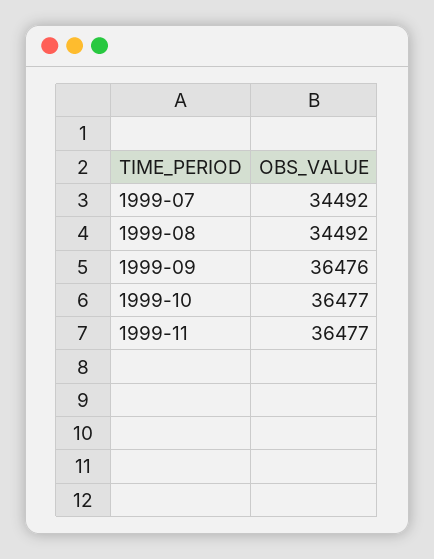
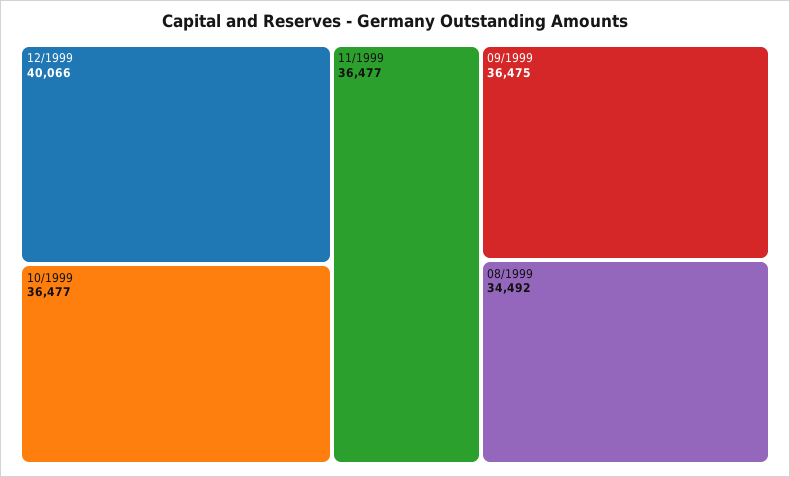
1999-07: 34492 -> none
1999-09: 36476 -> 36475
12/1999: none -> 40066

